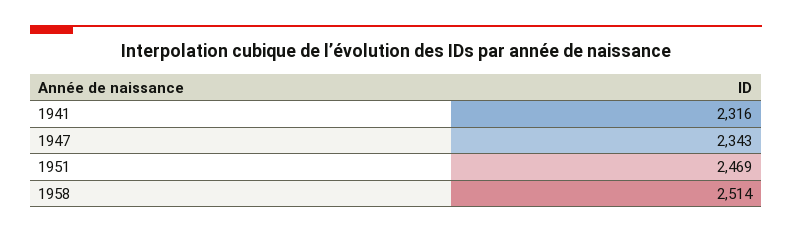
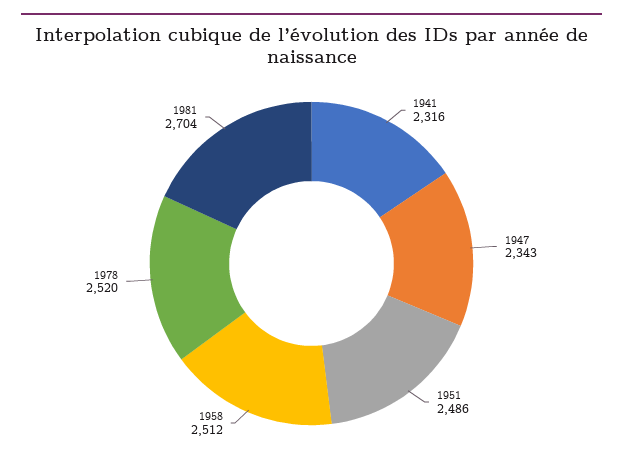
1951: 2469 -> 2486
1958: 2514 -> 2512
1978: none -> 2520
1981: none -> 2704

